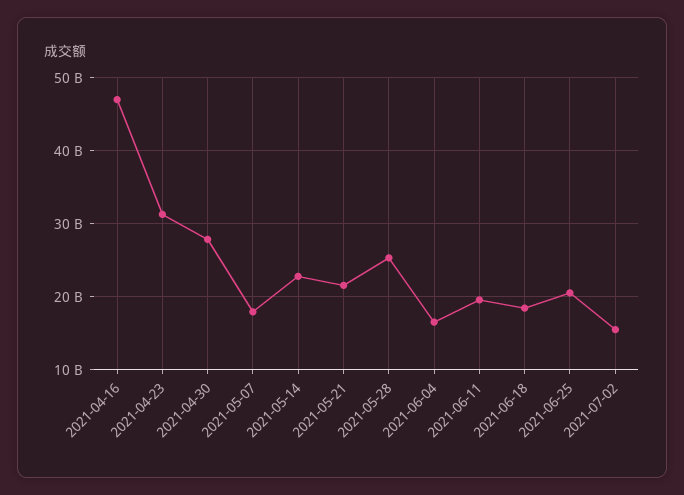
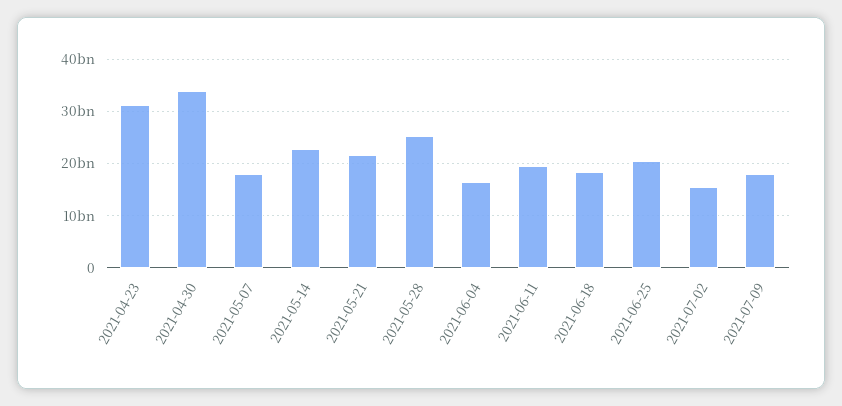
2021-04-16: 47000000000 -> none
2021-04-30: 28000000000 -> 34000000000
2021-07-09: none -> 18000000000

